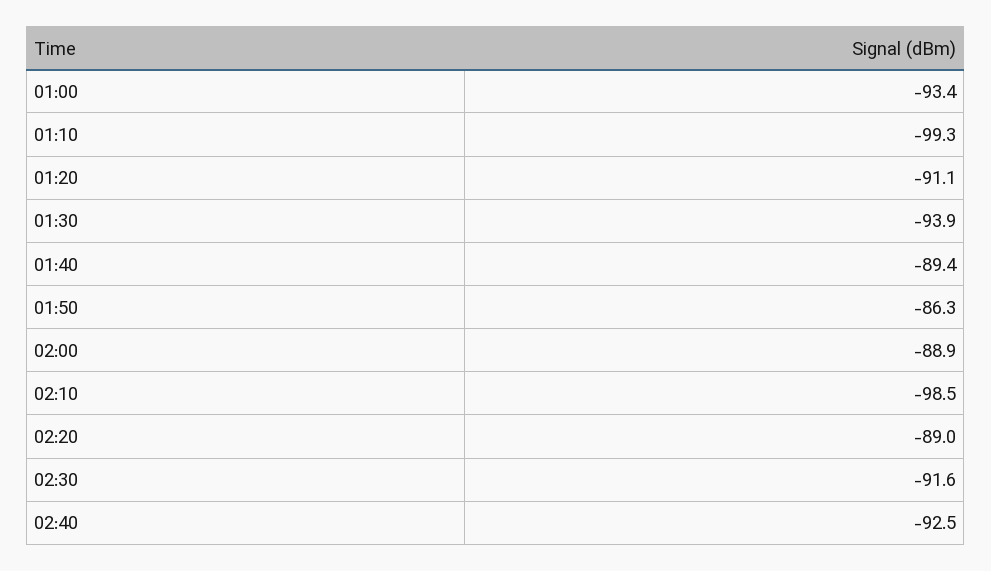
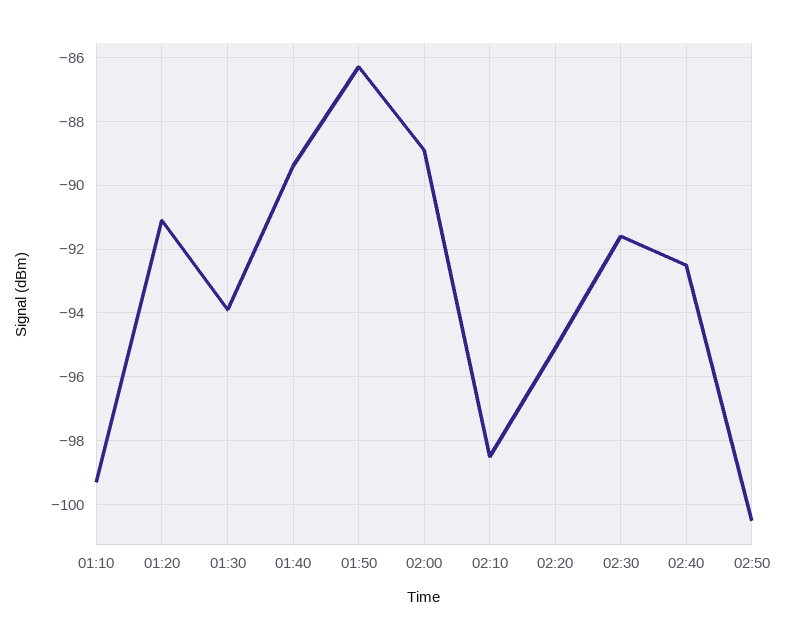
01:00: -93.4 -> none
02:20: -89 -> -95
02:50: none -> -100.5

